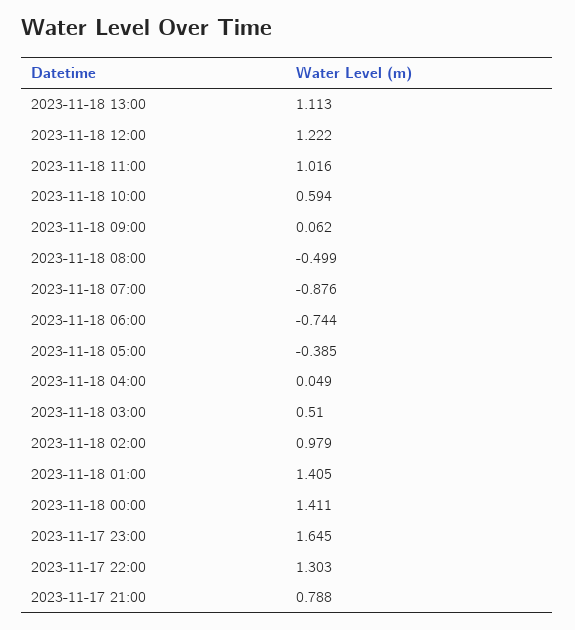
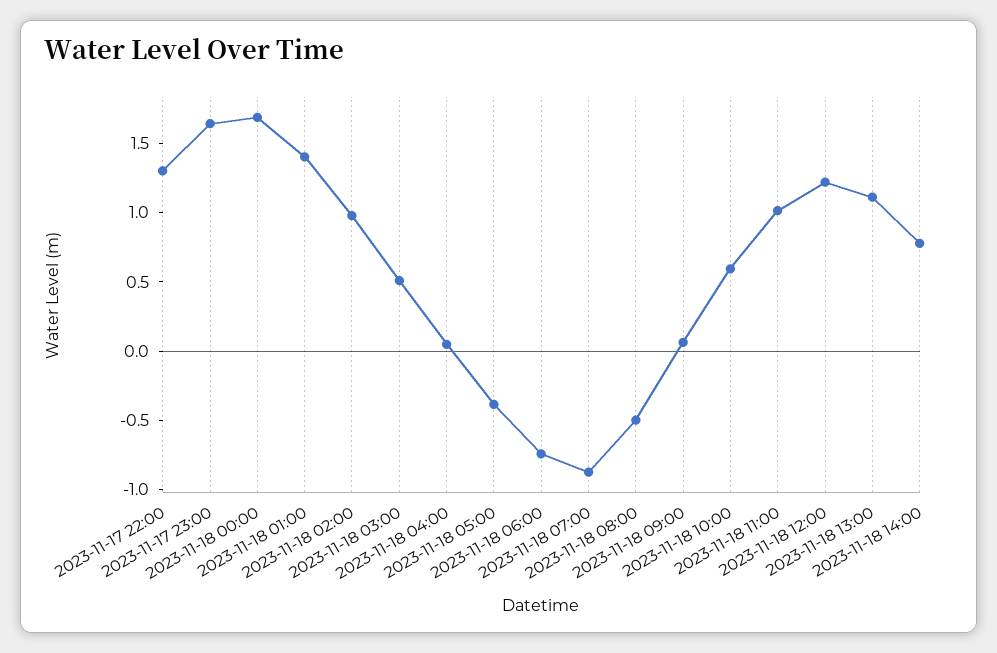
2023-11-18 00:00: 1.411 -> 1.7
2023-11-17 21:00: 0.788 -> none
2023-11-18 14:00: none -> 0.8

